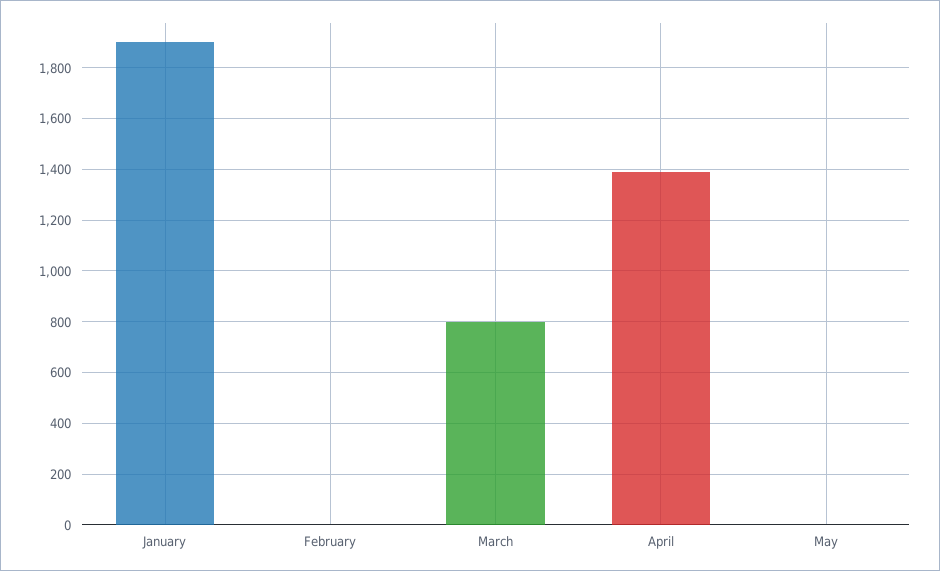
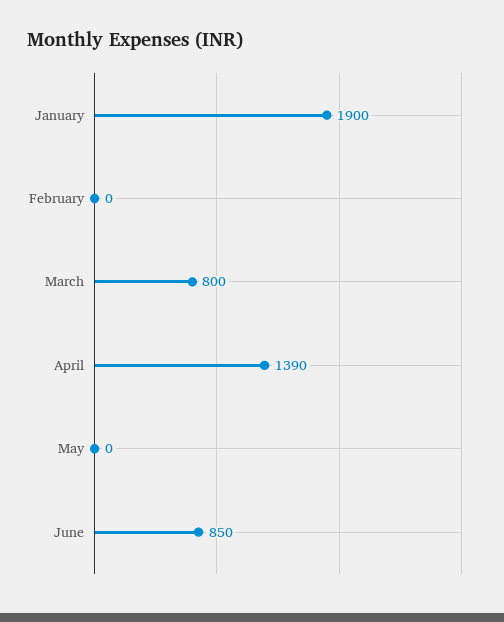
June: none -> 850

